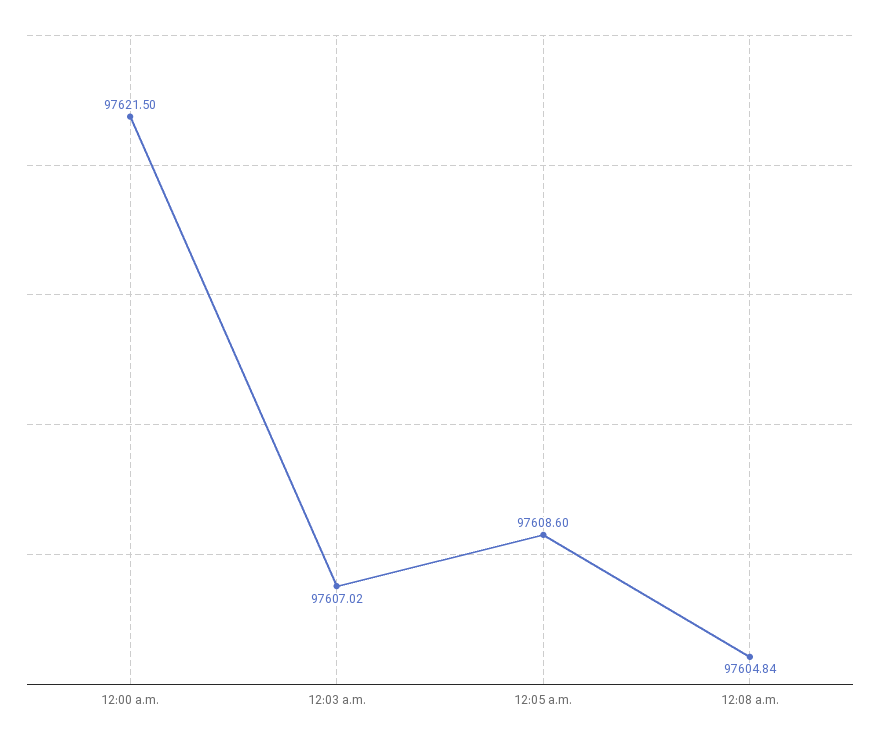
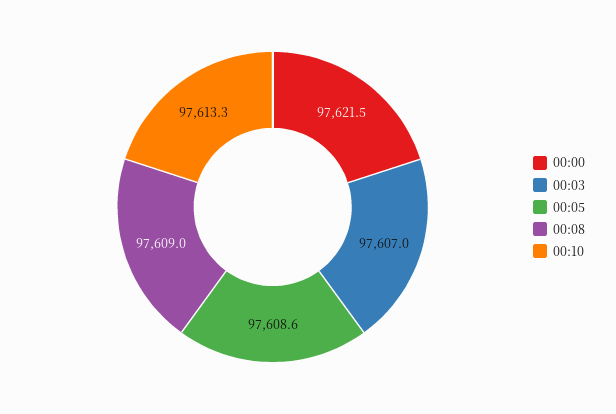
12:08 a.m.: 97604.84 -> 97609
00:10: none -> 97613.3

